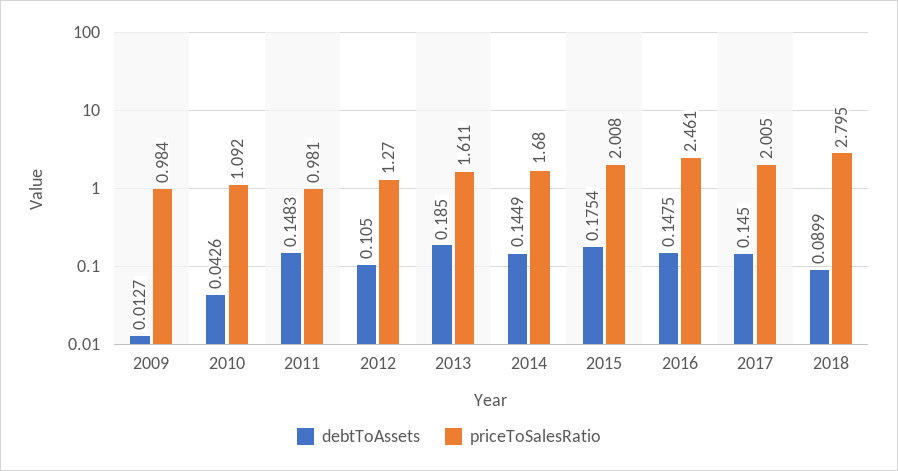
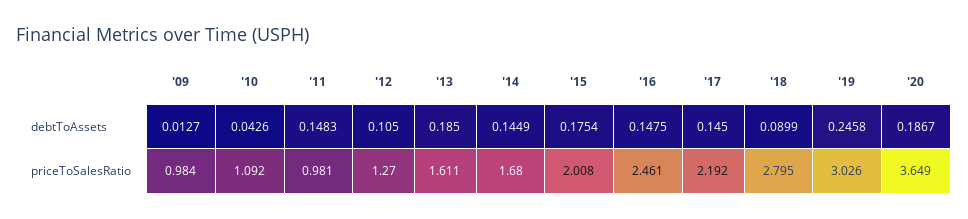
priceToSalesRatio, 2017: 2.005 -> 2.192
debtToAssets, '19: none -> 0.2458
debtToAssets, '20: none -> 0.1867
priceToSalesRatio, '19: none -> 3.026
priceToSalesRatio, '20: none -> 3.649

